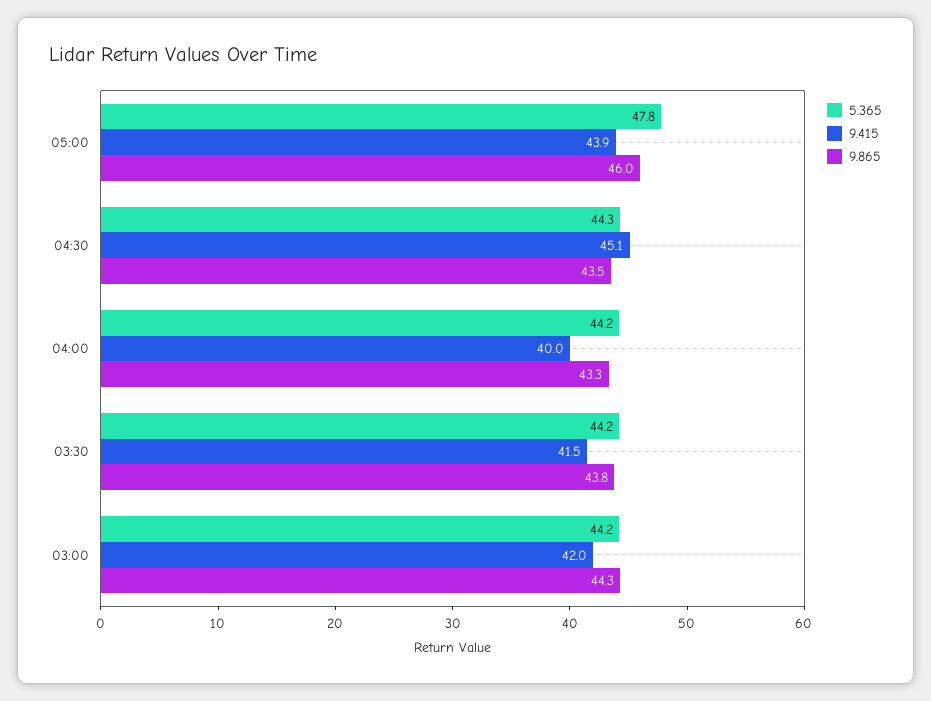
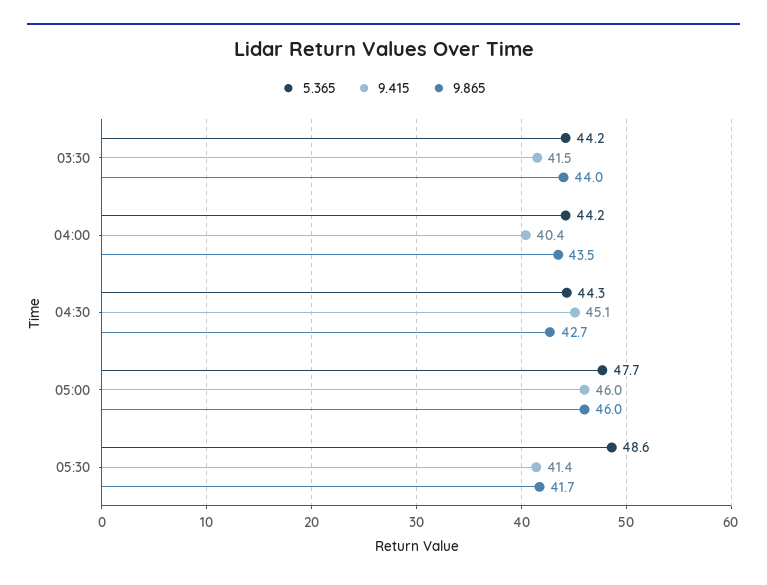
5.365, 05:00: 47.8 -> 47.7
9.415, 05:00: 43.9 -> 46
9.865, 04:30: 43.5 -> 42.7
9.415, 04:00: 40 -> 40.4
9.865, 04:00: 43.3 -> 43.5
9.865, 03:30: 43.8 -> 44
5.365, 03:00: 44.2 -> none
9.415, 03:00: 42 -> none
9.865, 03:00: 44.3 -> none
5.365, 05:30: none -> 48.6
9.415, 05:30: none -> 41.4
9.865, 05:30: none -> 41.7

